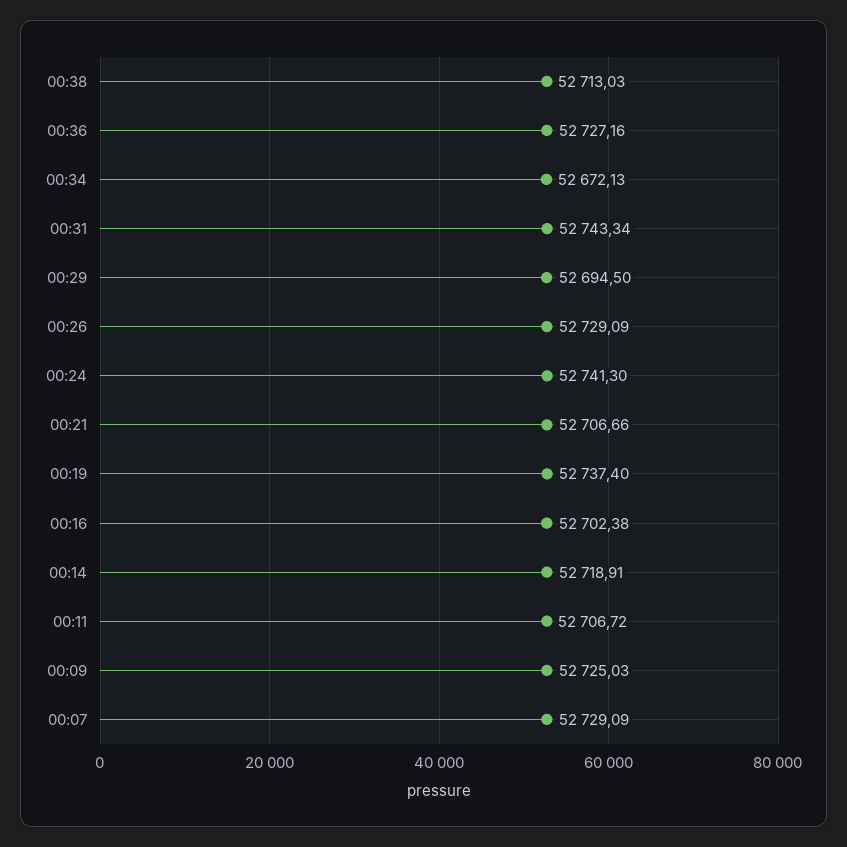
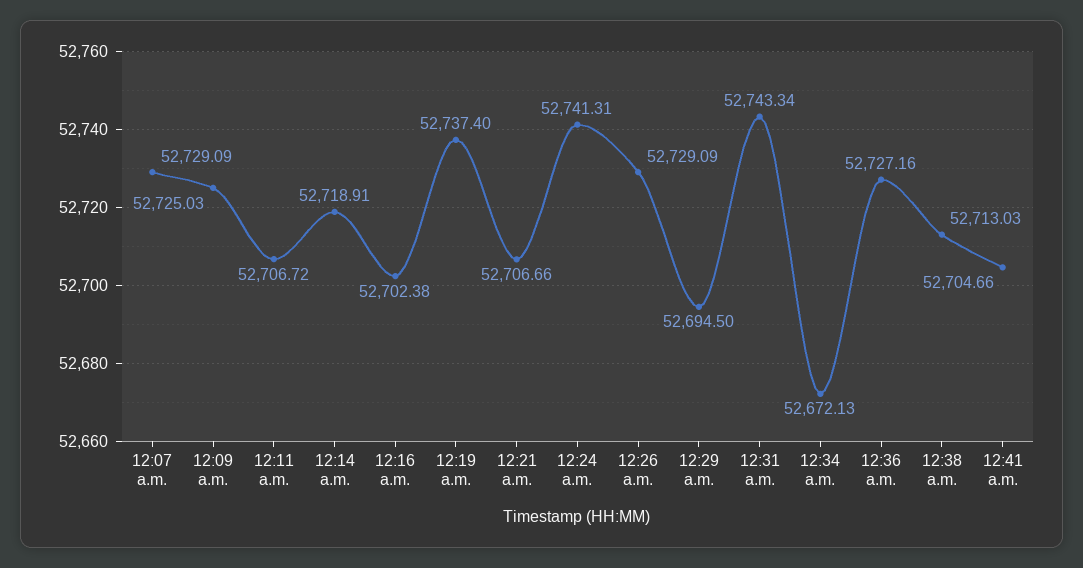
00:24: 52741.3 -> 52741.31
12:41 a.m.: none -> 52704.66

